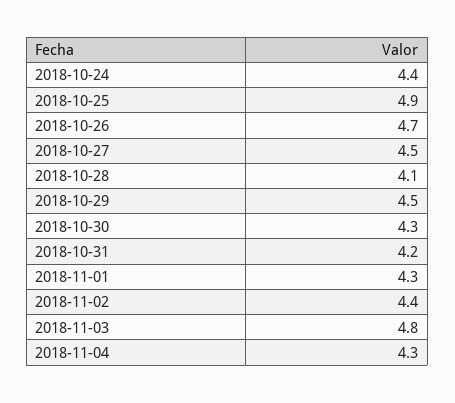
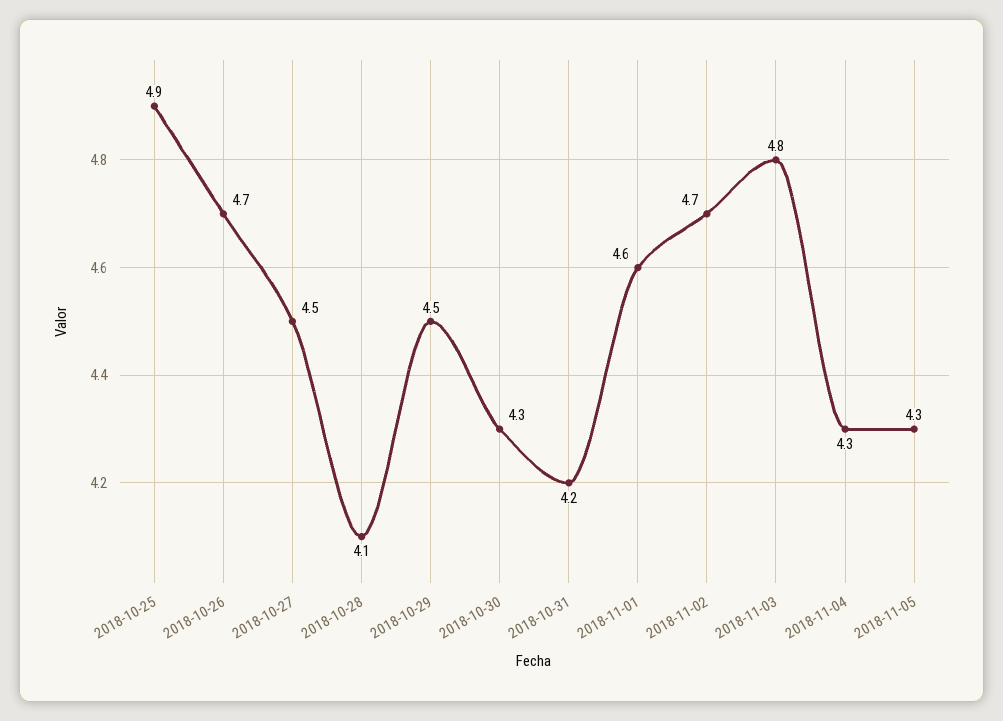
2018-10-24: 4.4 -> none
2018-11-01: 4.3 -> 4.6
2018-11-02: 4.4 -> 4.7
2018-11-05: none -> 4.3

